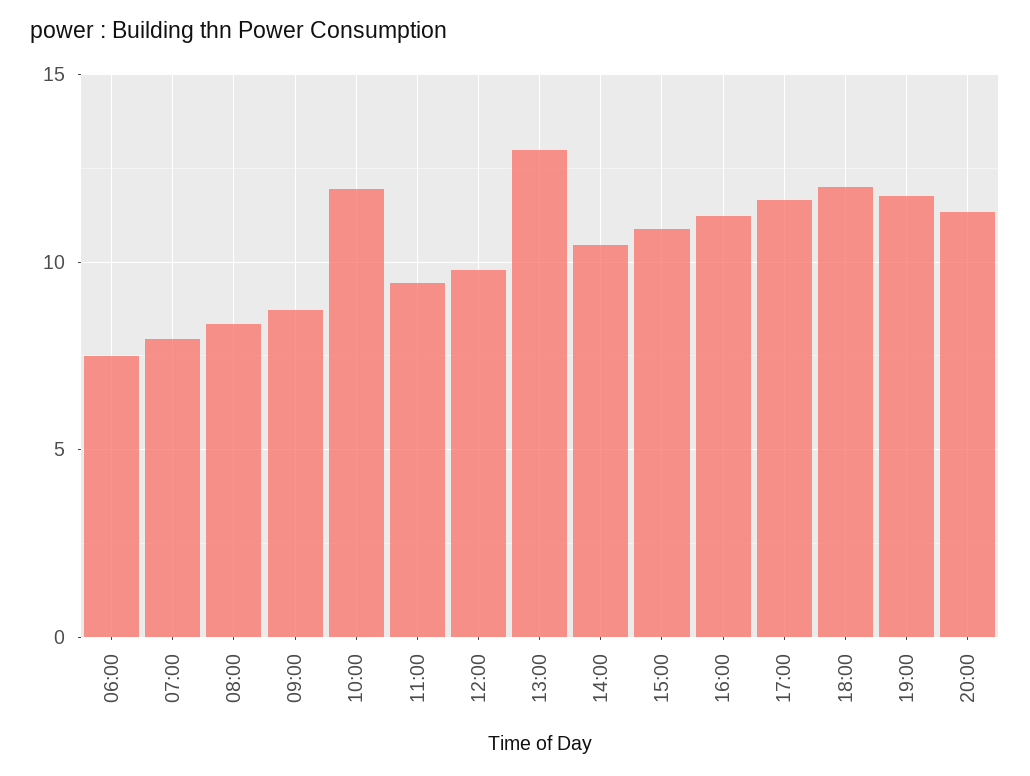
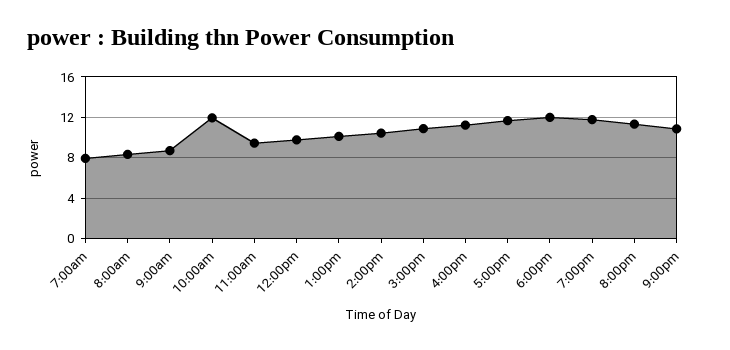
06:00: 7.5 -> none
13:00: 13 -> 10
9:00pm: none -> 11

